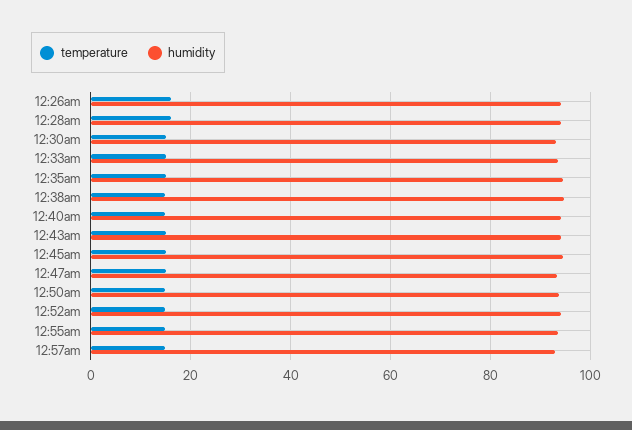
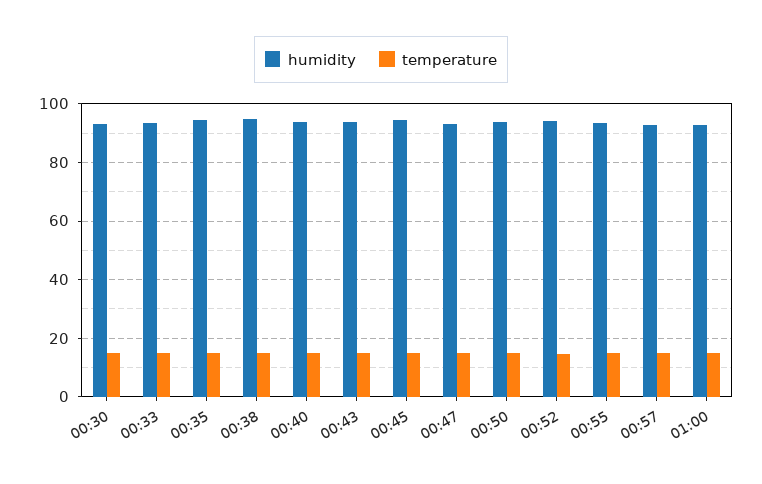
temperature, 12:26am: 16 -> none
humidity, 12:26am: 94 -> none
temperature, 12:28am: 16 -> none
humidity, 12:28am: 94 -> none
humidity, 01:00: none -> 92.5
temperature, 01:00: none -> 15

